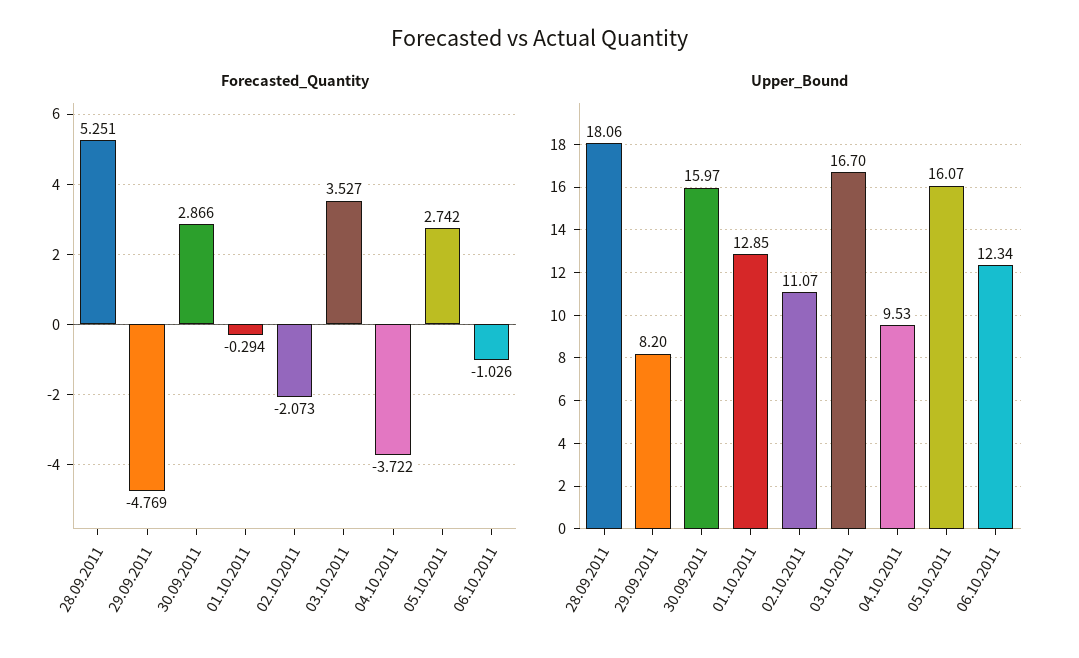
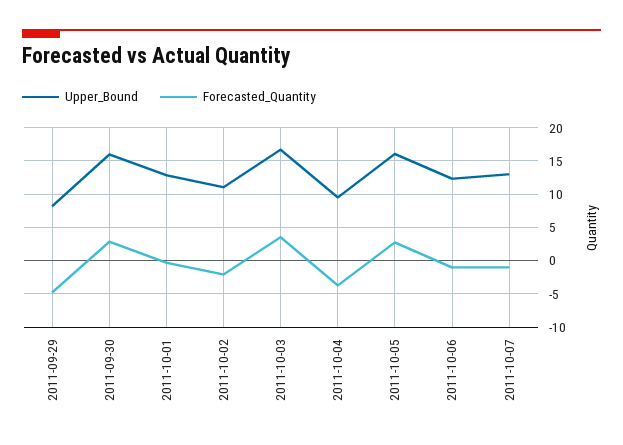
Forecasted_Quantity, 28.09.2011: 5.251 -> none
Upper_Bound, 28.09.2011: 18.06 -> none
Upper_Bound, 2011-10-07: none -> 13
Forecasted_Quantity, 2011-10-07: none -> -1

